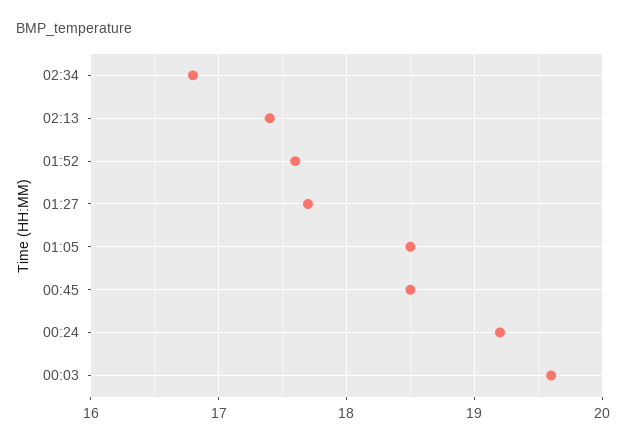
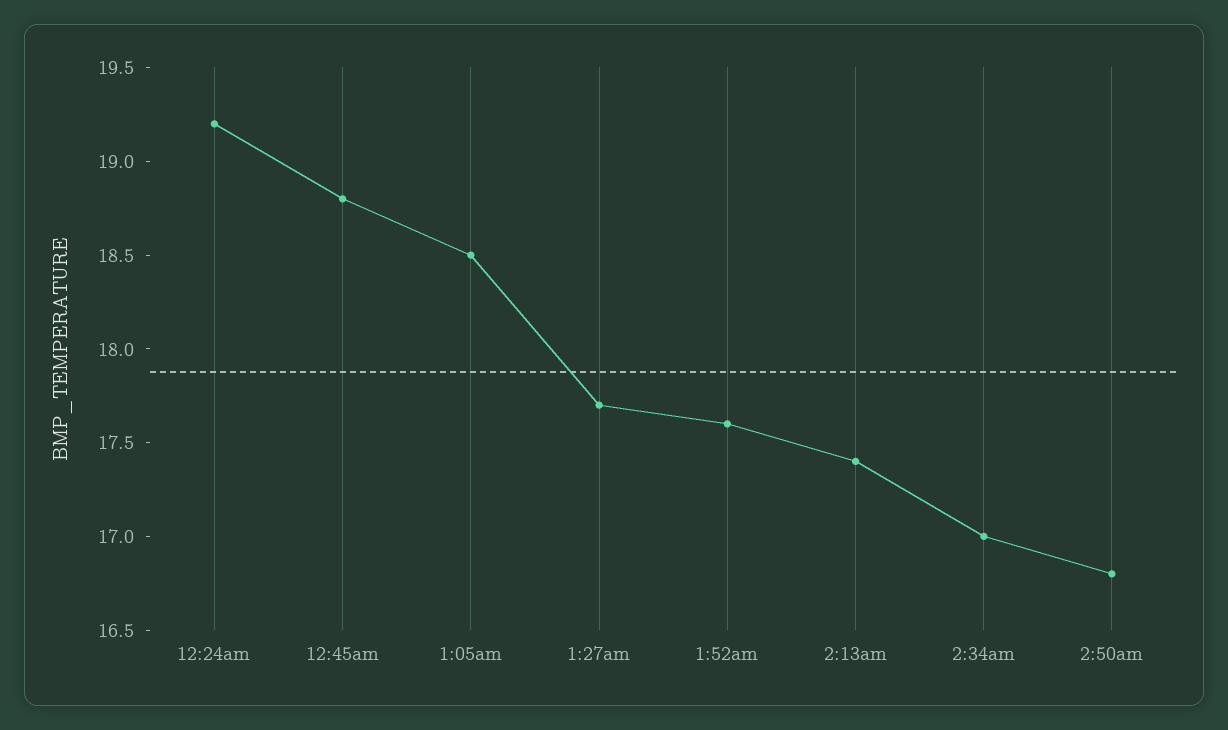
02:34: 16.8 -> 17
00:45: 18.5 -> 18.8
00:03: 19.6 -> none
2:50am: none -> 16.8

